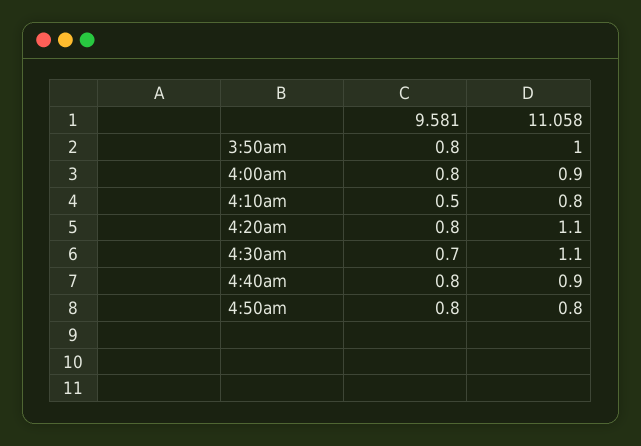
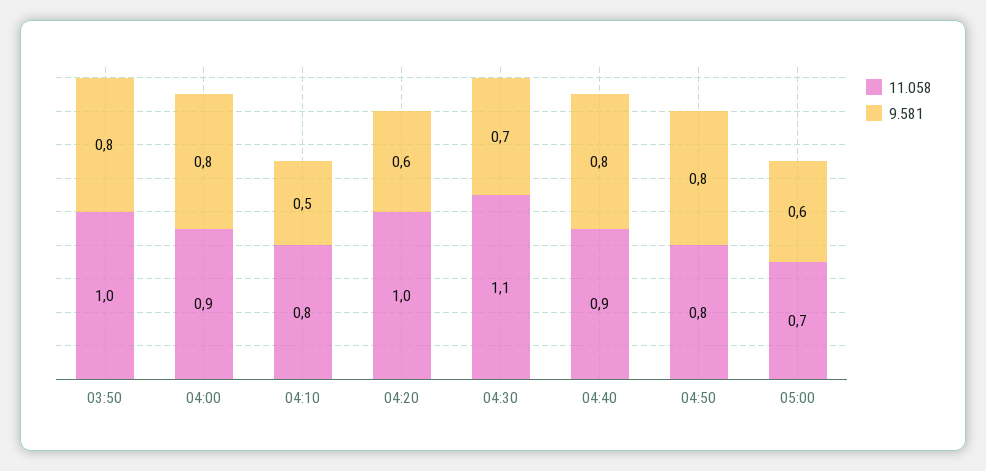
9.581, 4:20am: 0.8 -> 0.6
11.058, 4:20am: 1.1 -> 1
11.058, 05:00: none -> 0.7
9.581, 05:00: none -> 0.6

